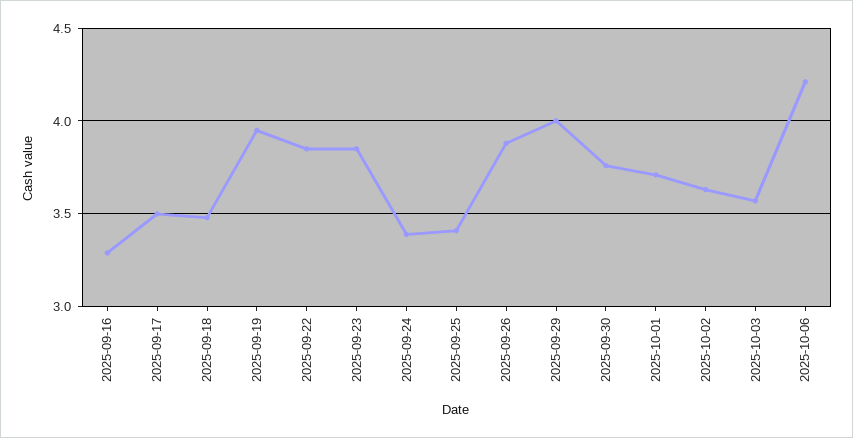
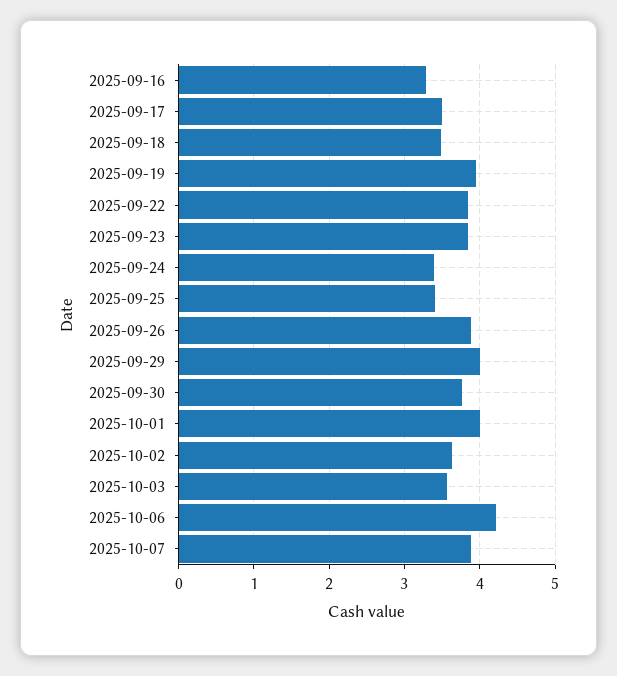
2025-10-01: 3.7 -> 4
2025-10-07: none -> 3.9

